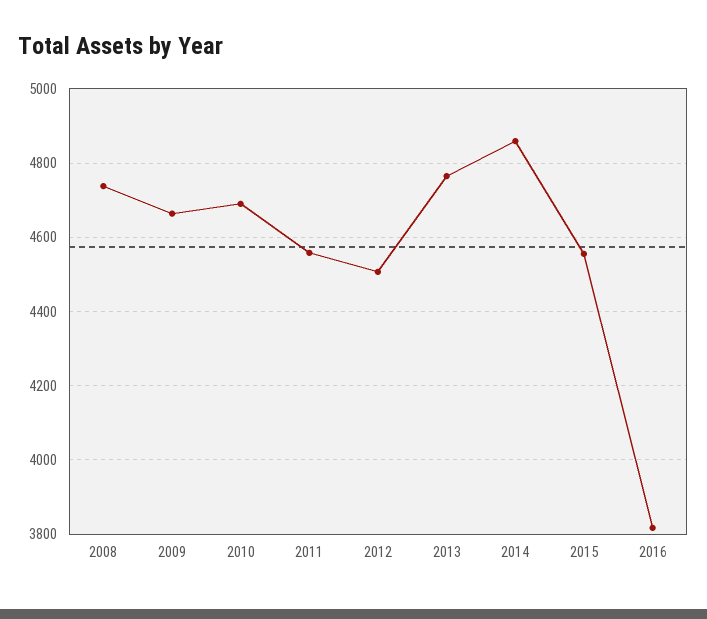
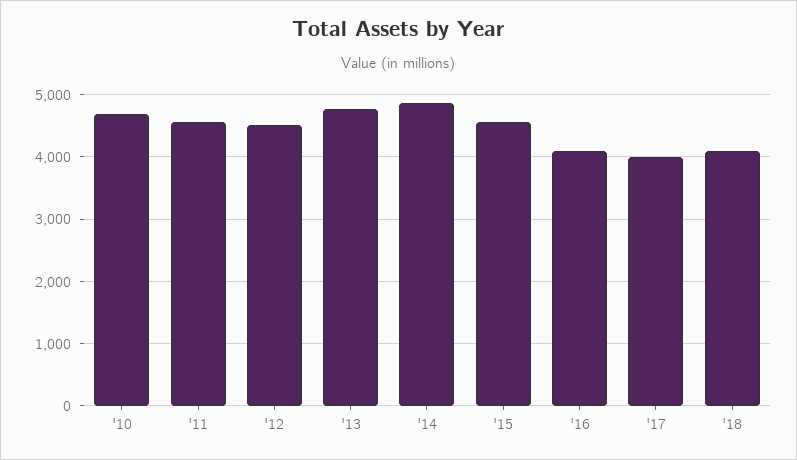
2008: 4740 -> none
2009: 4660 -> none
2016: 3820 -> 4100
'17: none -> 4000
'18: none -> 4100

